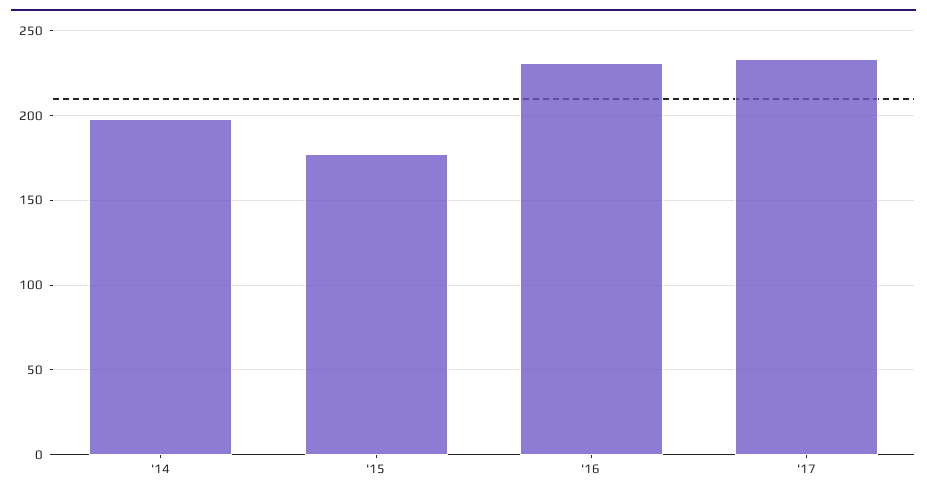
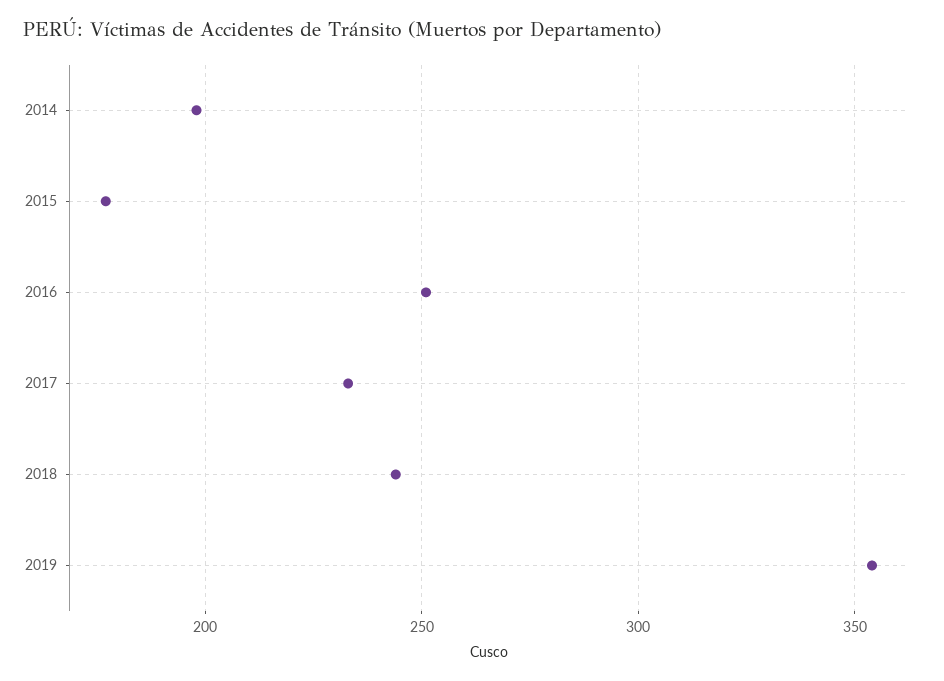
'16: 230 -> 250
2018: none -> 245
2019: none -> 355

